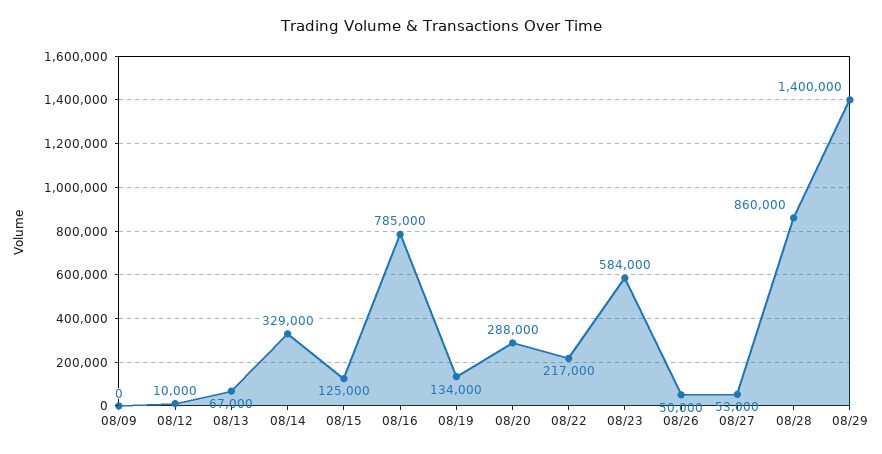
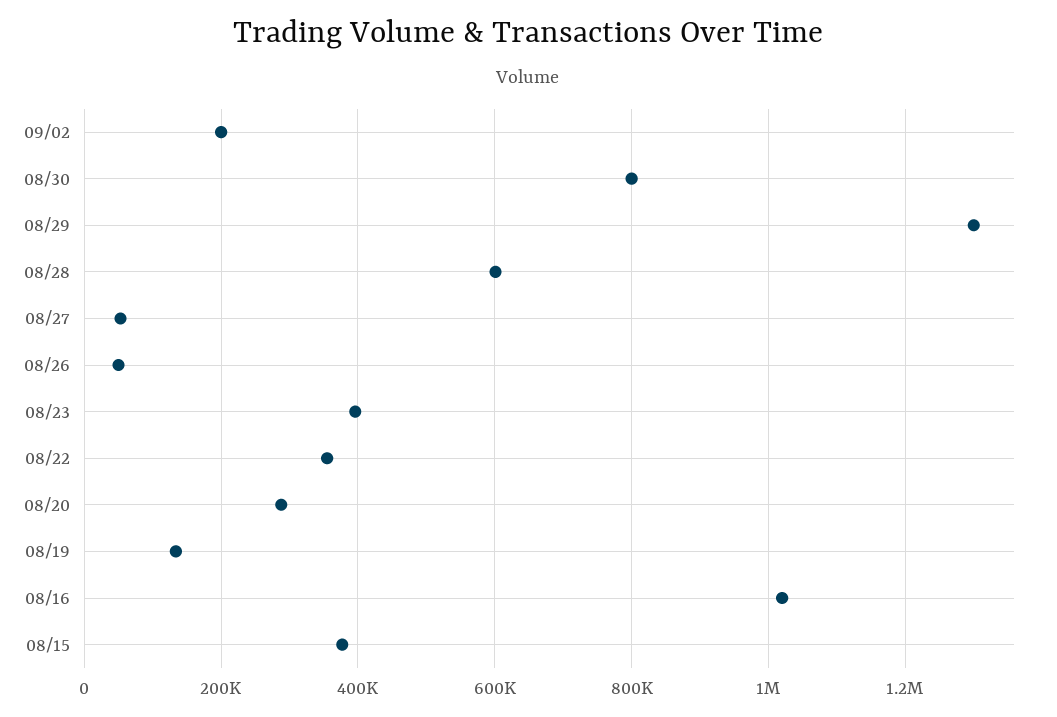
08/09: 0 -> none
08/12: 10000 -> none
08/13: 67000 -> none
08/14: 329000 -> none
08/15: 125000 -> 380000
08/16: 785000 -> 1020000
08/22: 217000 -> 360000
08/23: 584000 -> 400000
08/28: 860000 -> 600000
08/29: 1400000 -> 1300000
09/02: none -> 200000
08/30: none -> 800000

